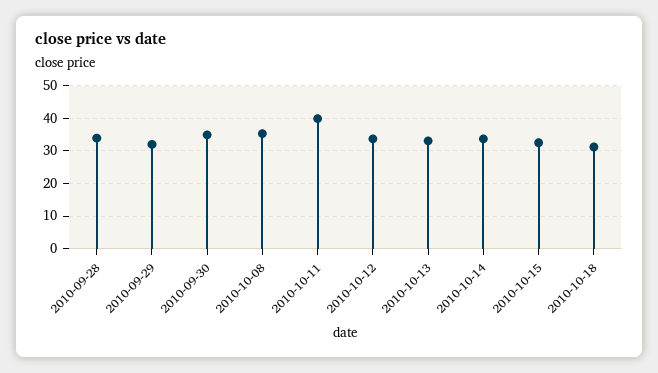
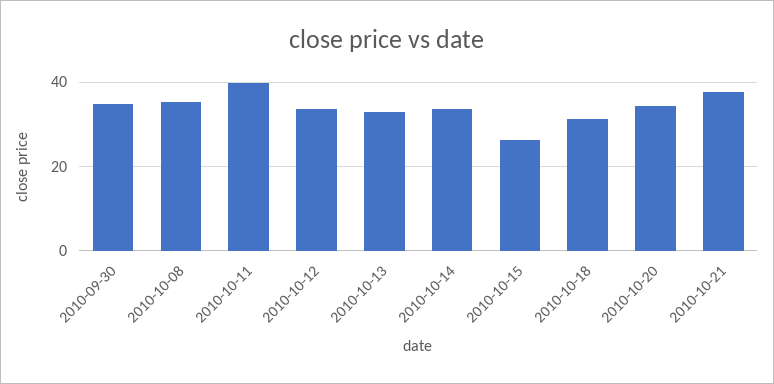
2010-09-28: 34 -> none
2010-09-29: 32 -> none
2010-10-15: 32 -> 26
2010-10-20: none -> 34
2010-10-21: none -> 38

